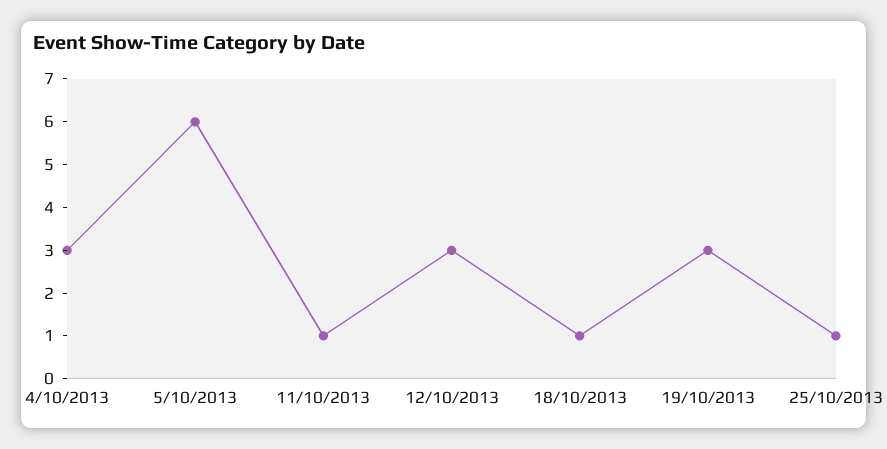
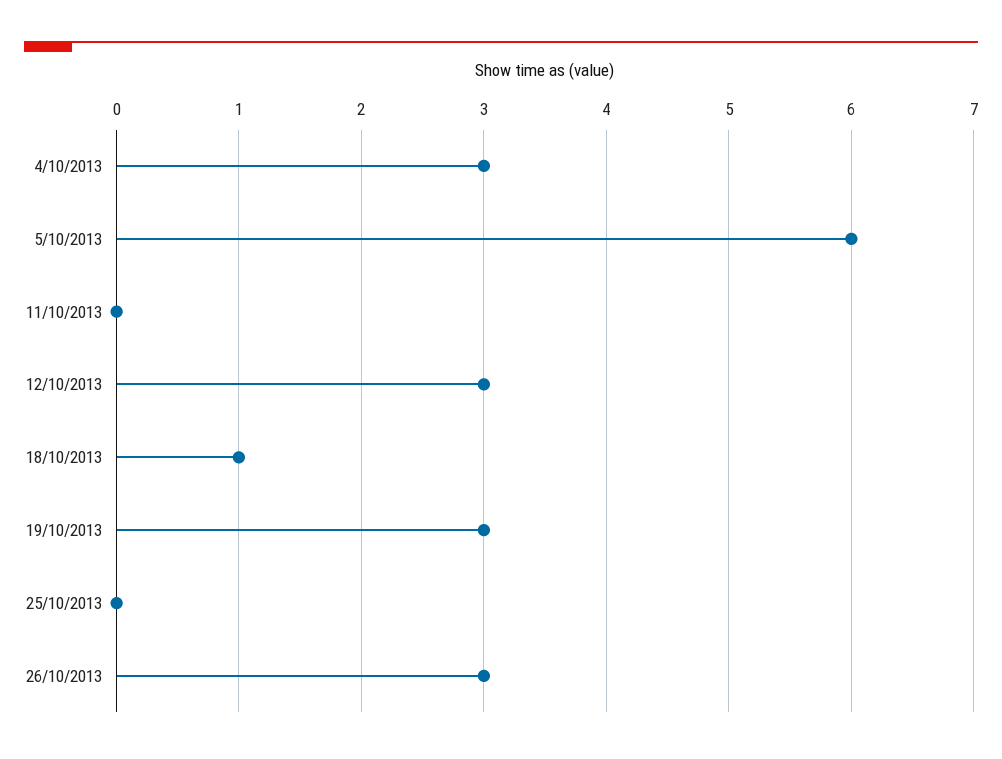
11/10/2013: 1 -> 0
25/10/2013: 1 -> 0
26/10/2013: none -> 3

